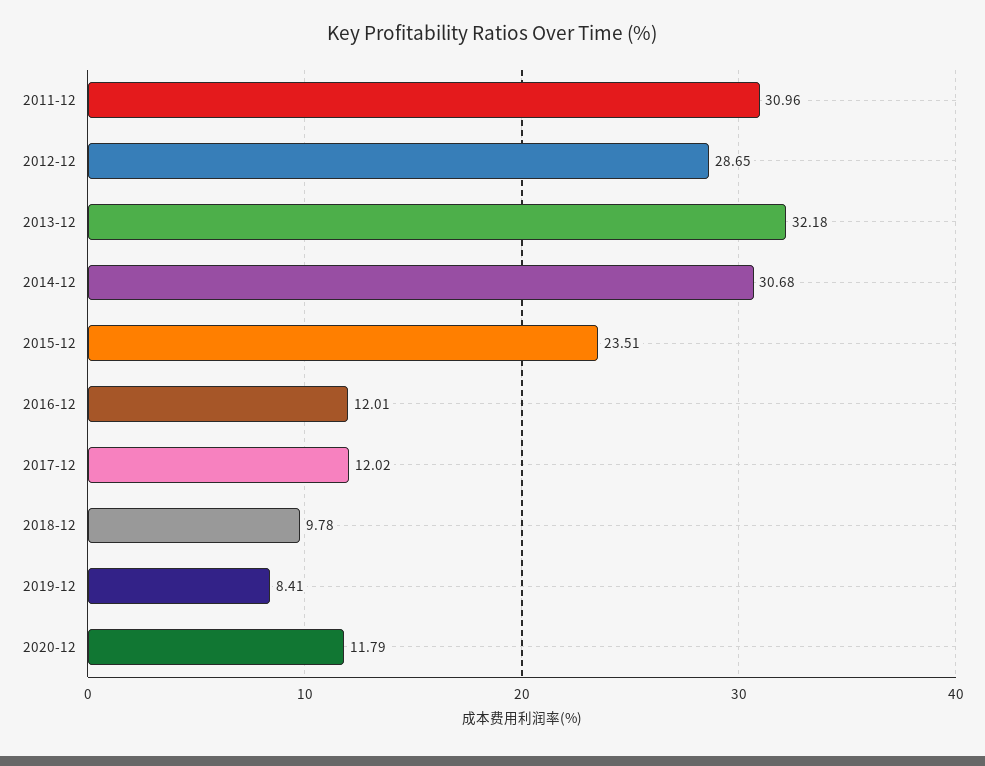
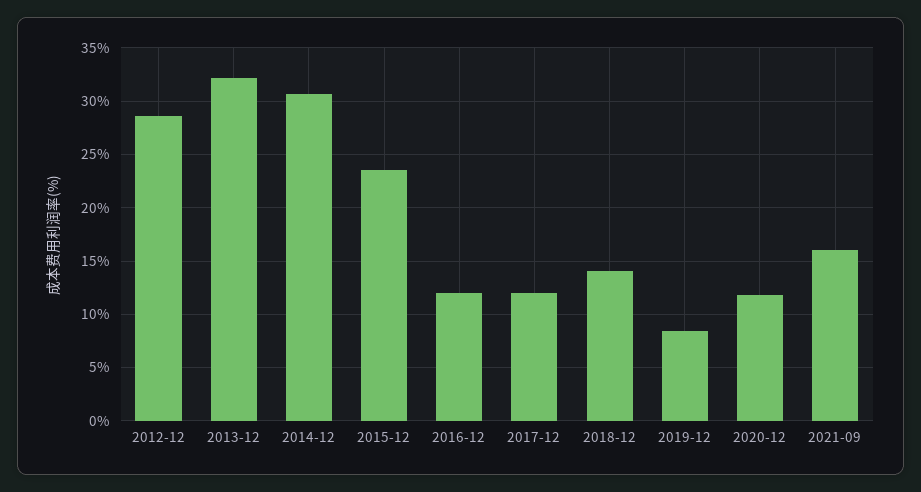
2011-12: 30.96 -> none
2018-12: 9.78 -> 14
2021-09: none -> 16

